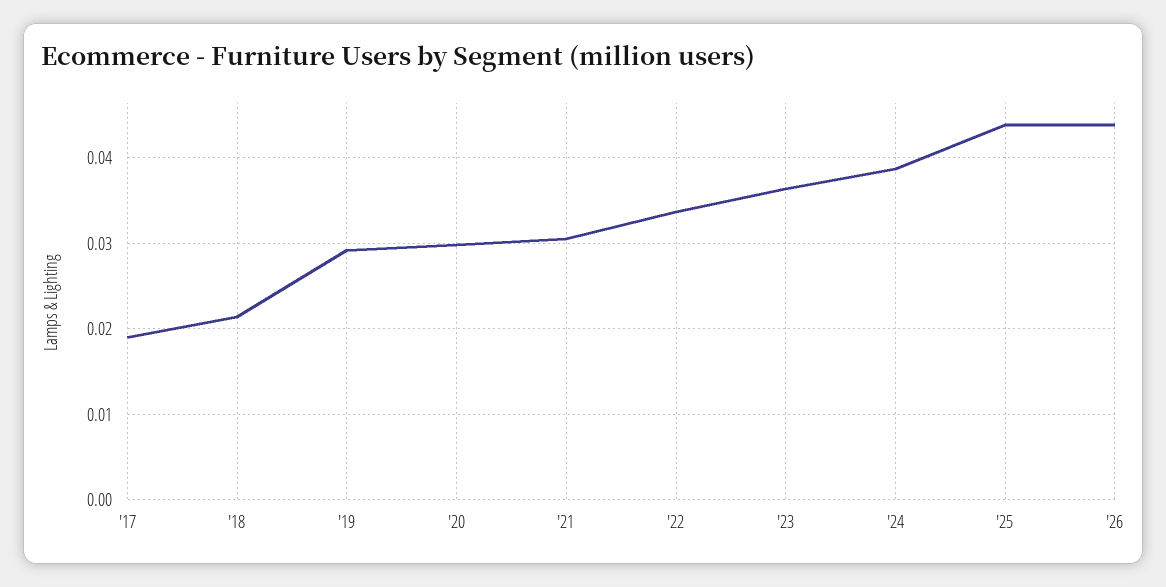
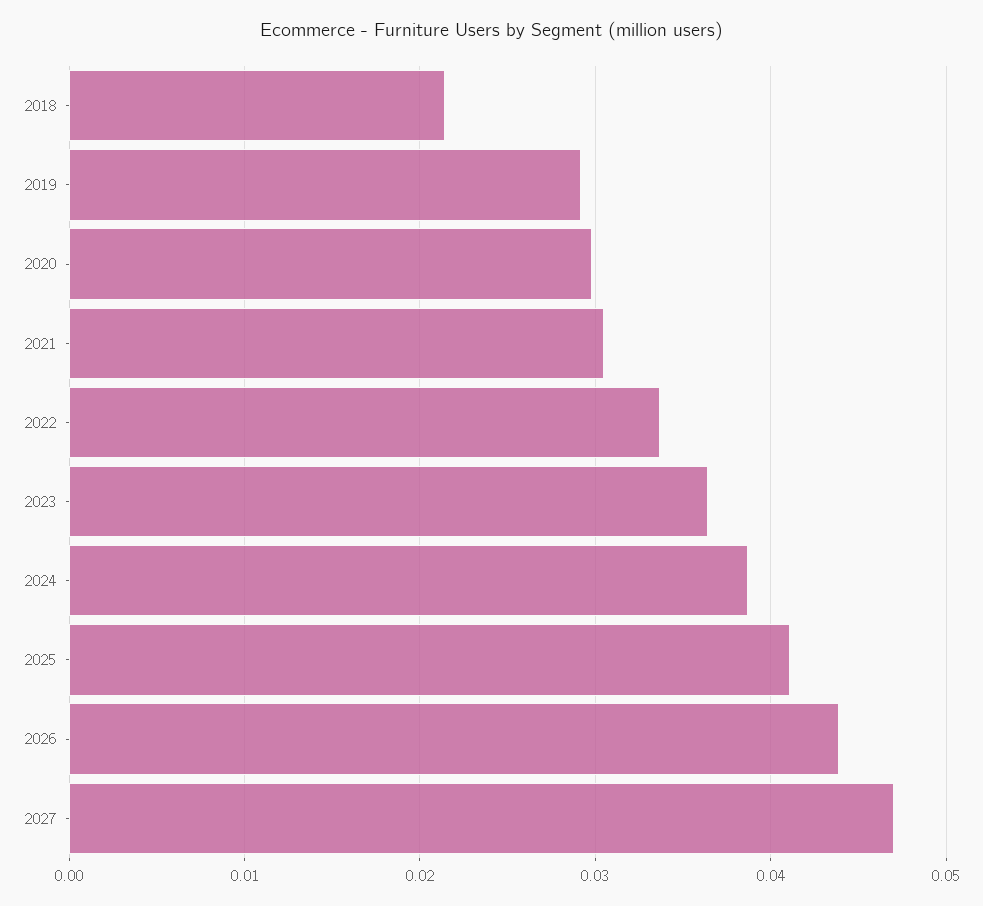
'17: 0.019 -> none
'25: 0.044 -> 0.041
2027: none -> 0.047

